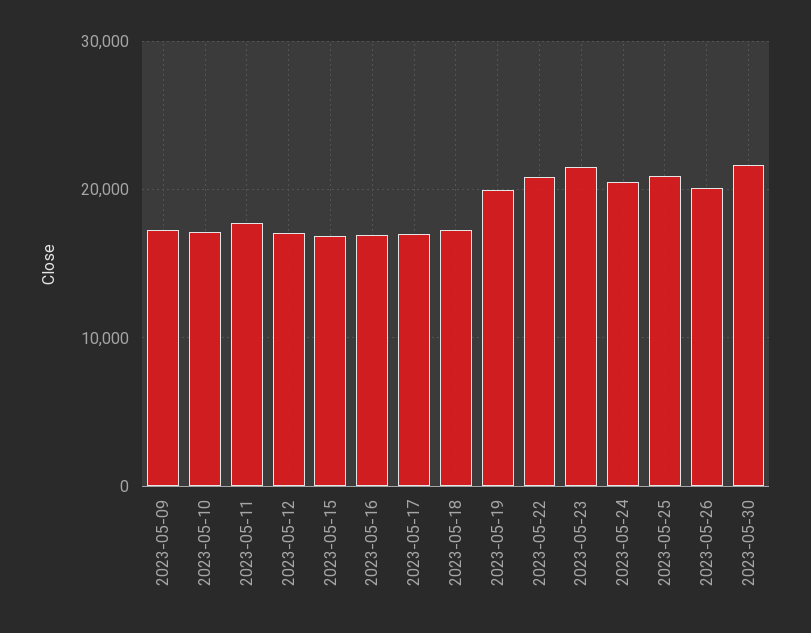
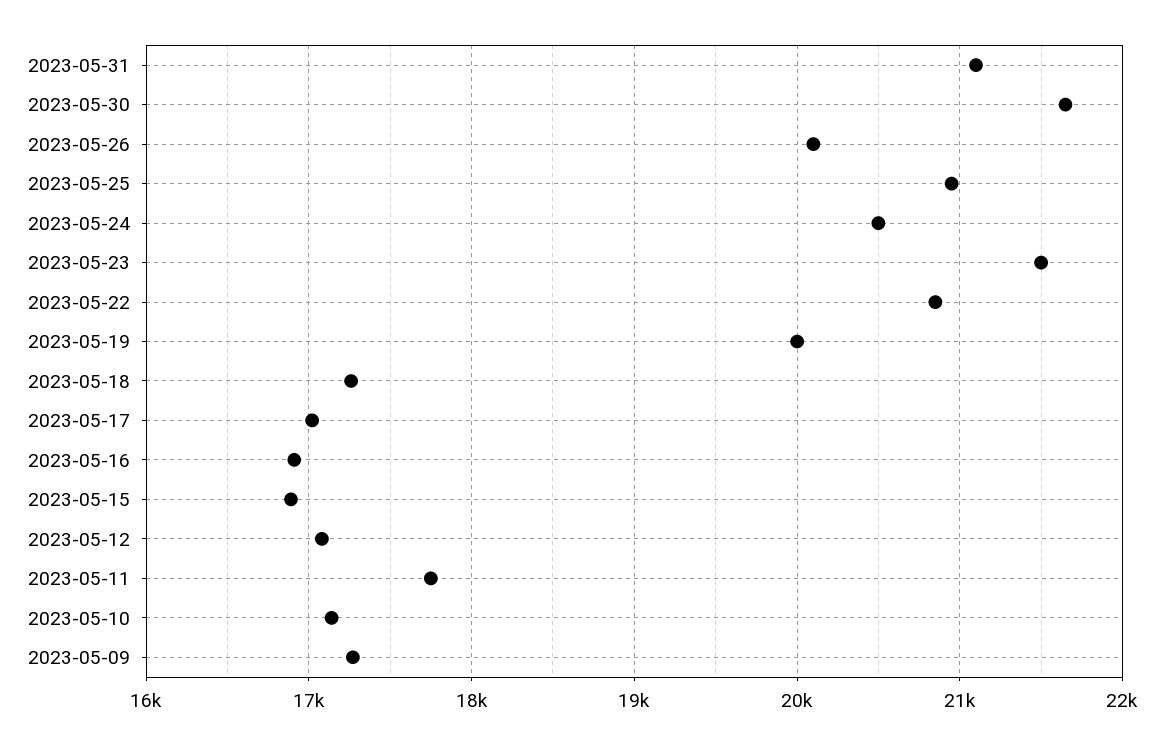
2023-05-31: none -> 21100

